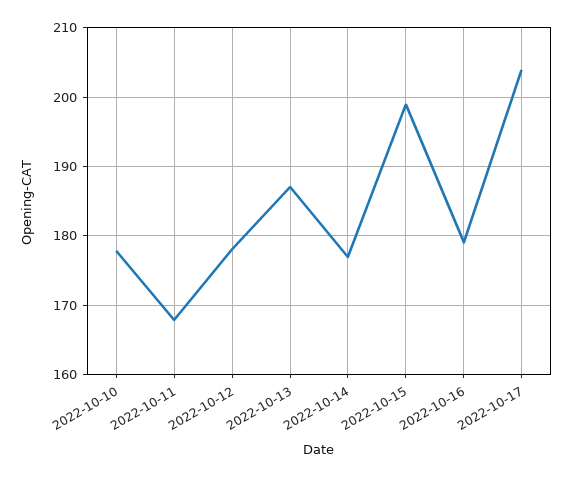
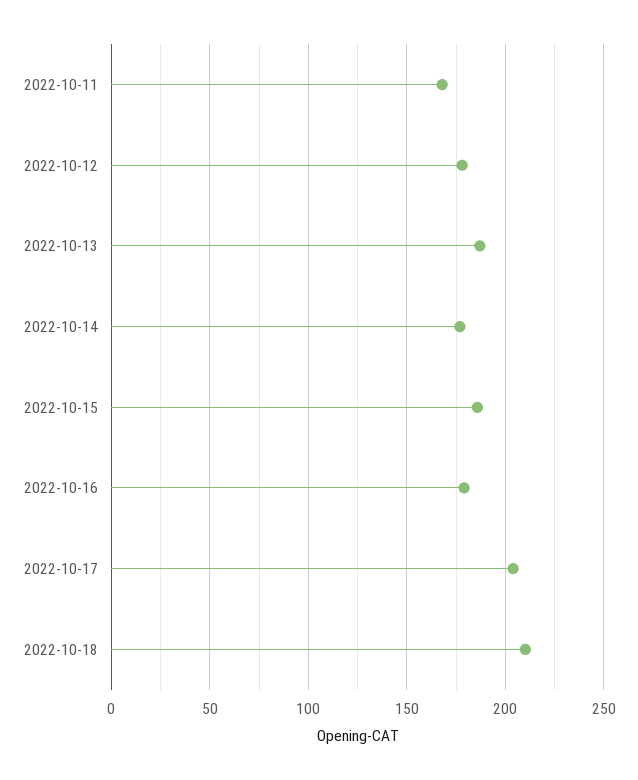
2022-10-10: 178 -> none
2022-10-15: 199 -> 185
2022-10-18: none -> 210

